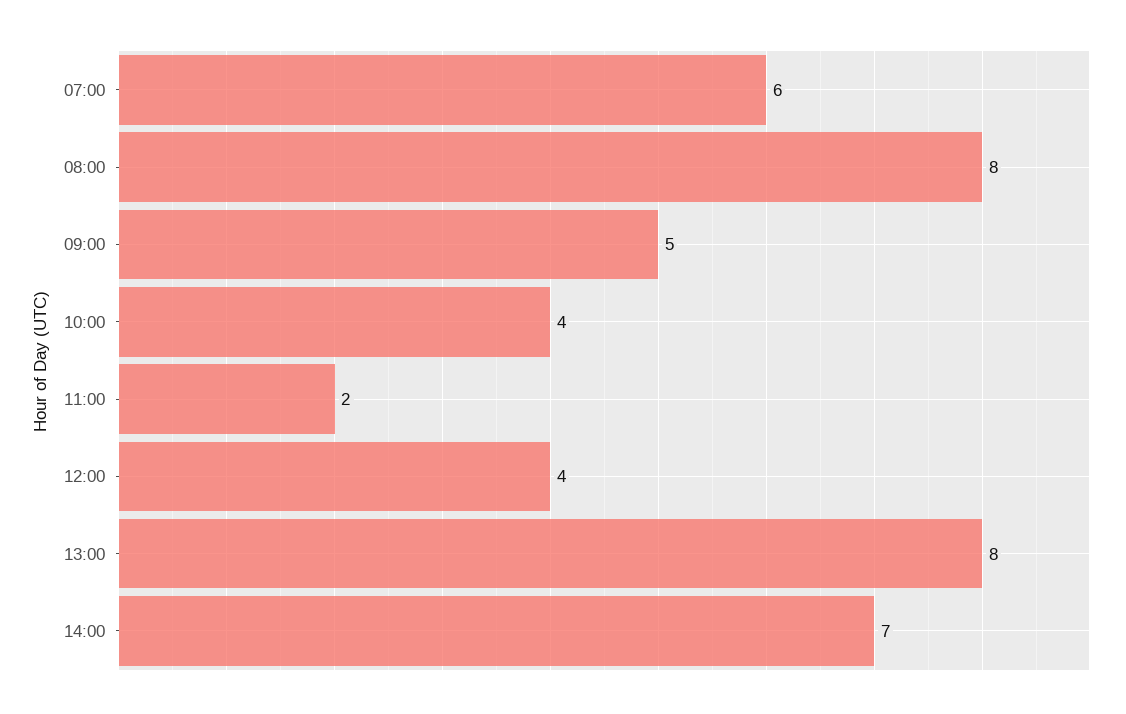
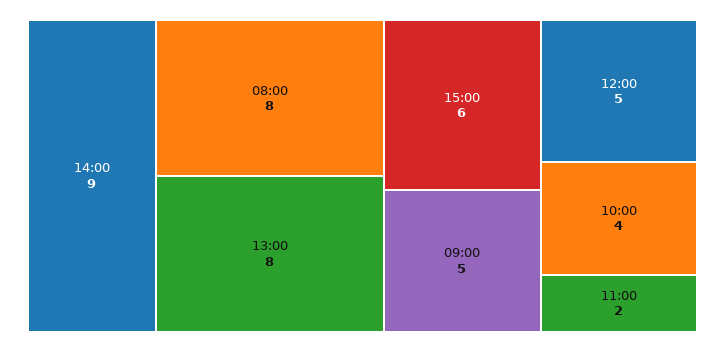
07:00: 6 -> none
12:00: 4 -> 5
14:00: 7 -> 9
15:00: none -> 6

